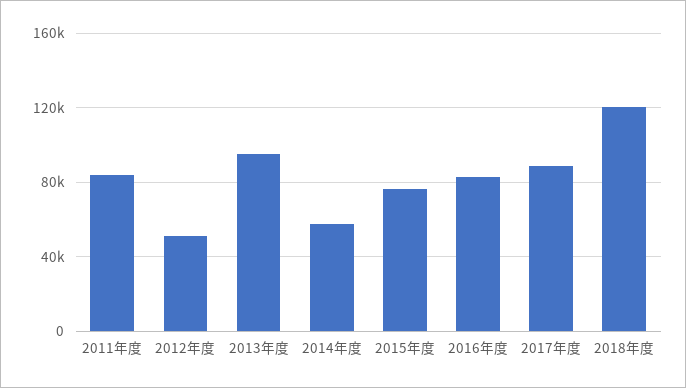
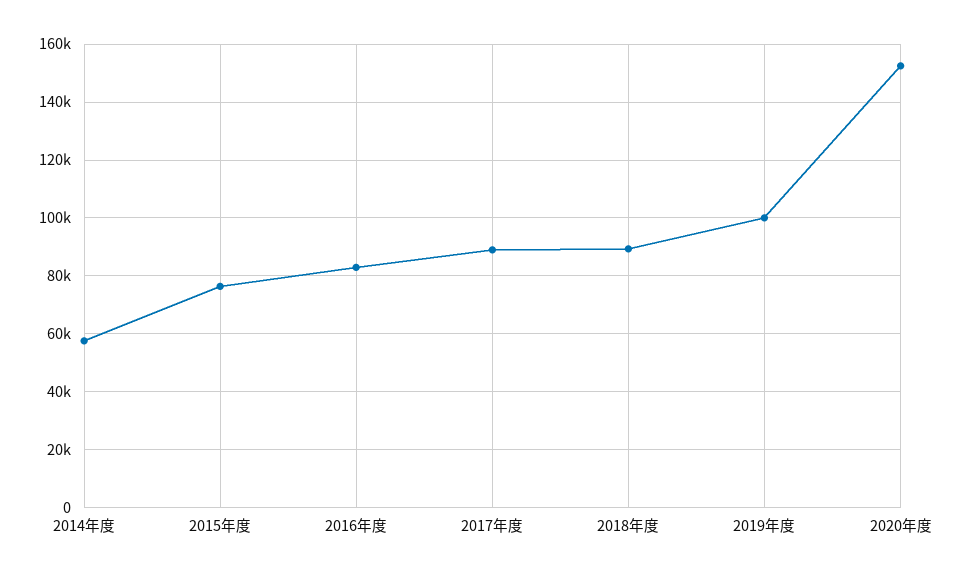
2011年度: 85000 -> none
2012年度: 50000 -> none
2013年度: 95000 -> none
2018年度: 120000 -> 90000
2019年度: none -> 100000
2020年度: none -> 152500

